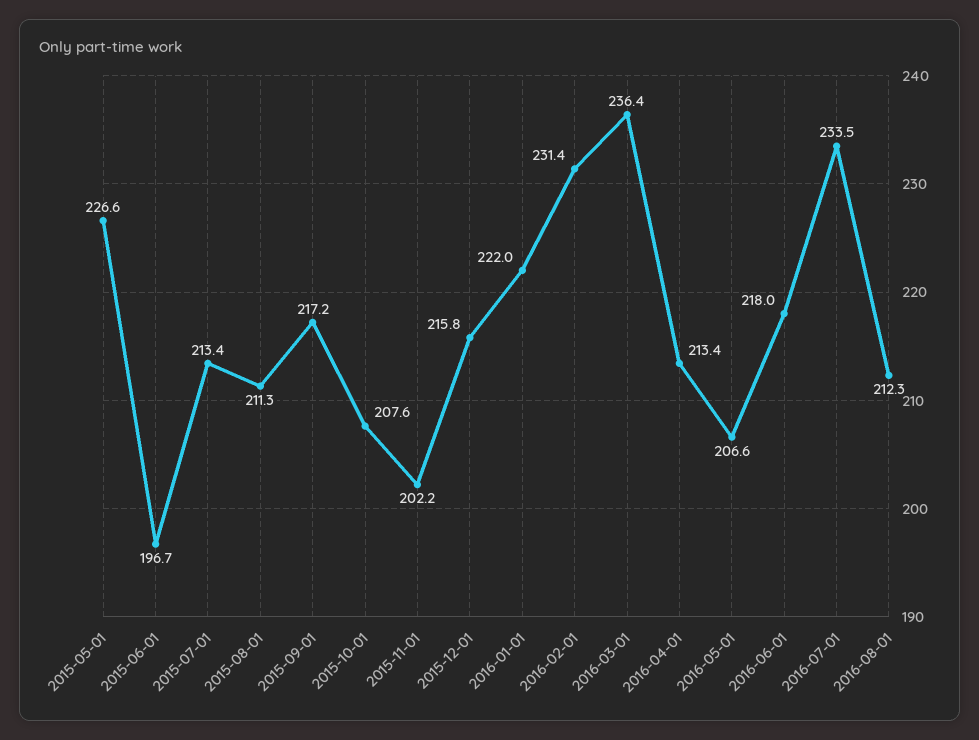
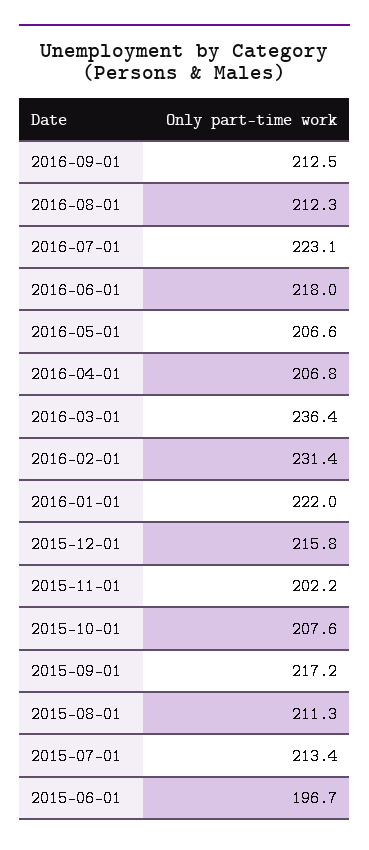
2015-05-01: 226.6 -> none
2016-04-01: 213.4 -> 206.8
2016-07-01: 233.5 -> 223.1
2016-09-01: none -> 212.5

